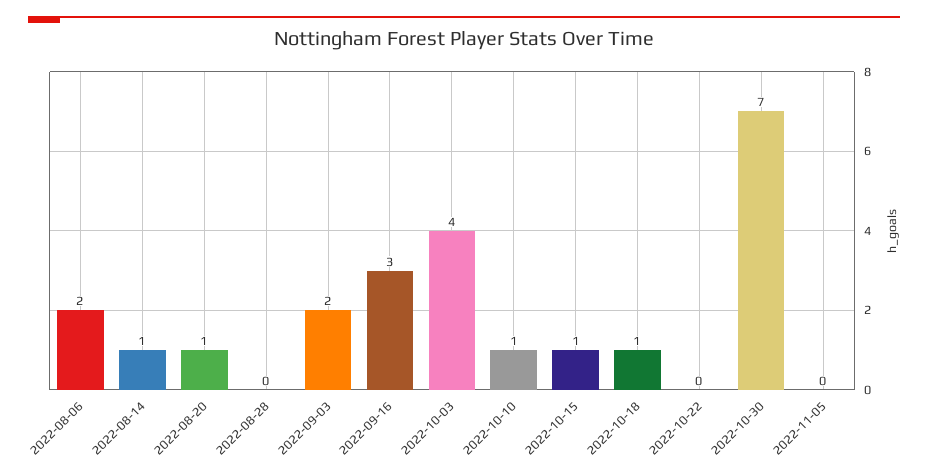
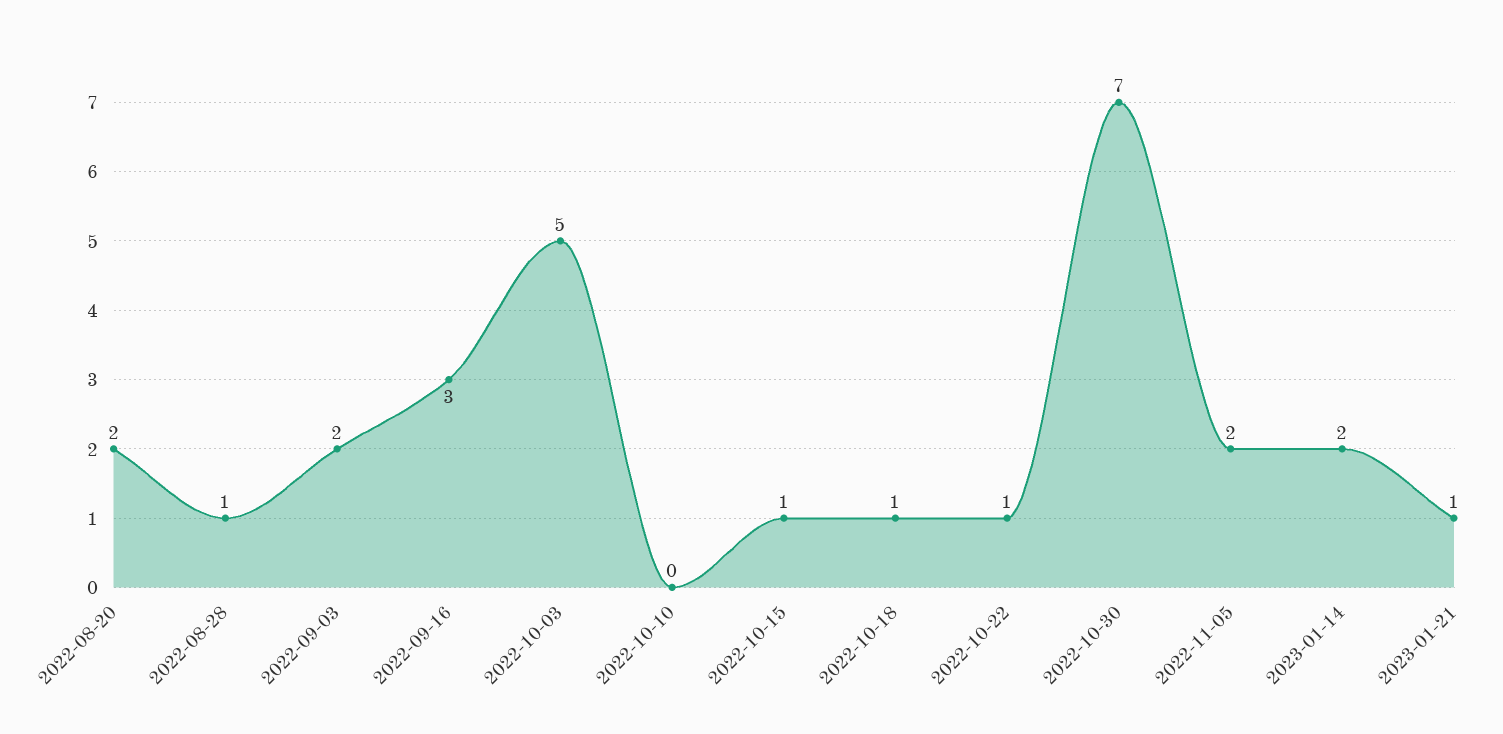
2022-08-06: 2 -> none
2022-08-14: 1 -> none
2022-08-20: 1 -> 2
2022-08-28: 0 -> 1
2022-10-03: 4 -> 5
2022-10-10: 1 -> 0
2022-10-22: 0 -> 1
2022-11-05: 0 -> 2
2023-01-14: none -> 2
2023-01-21: none -> 1

